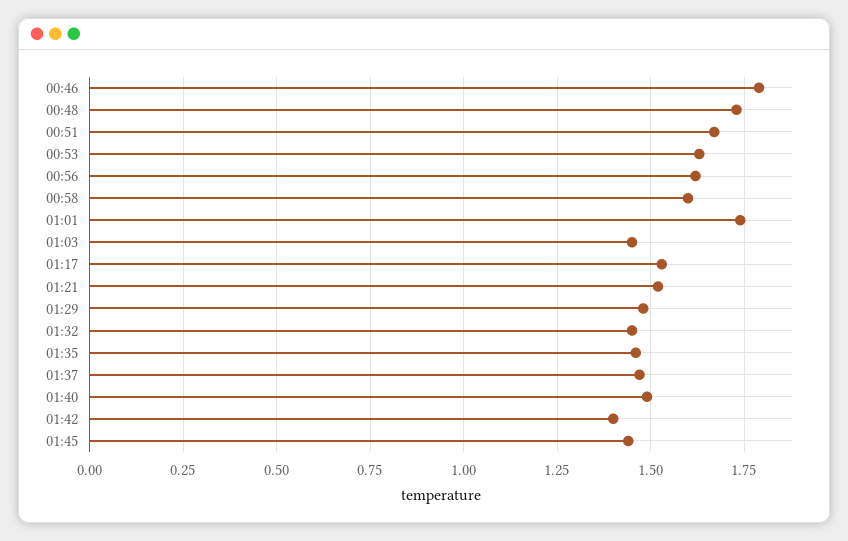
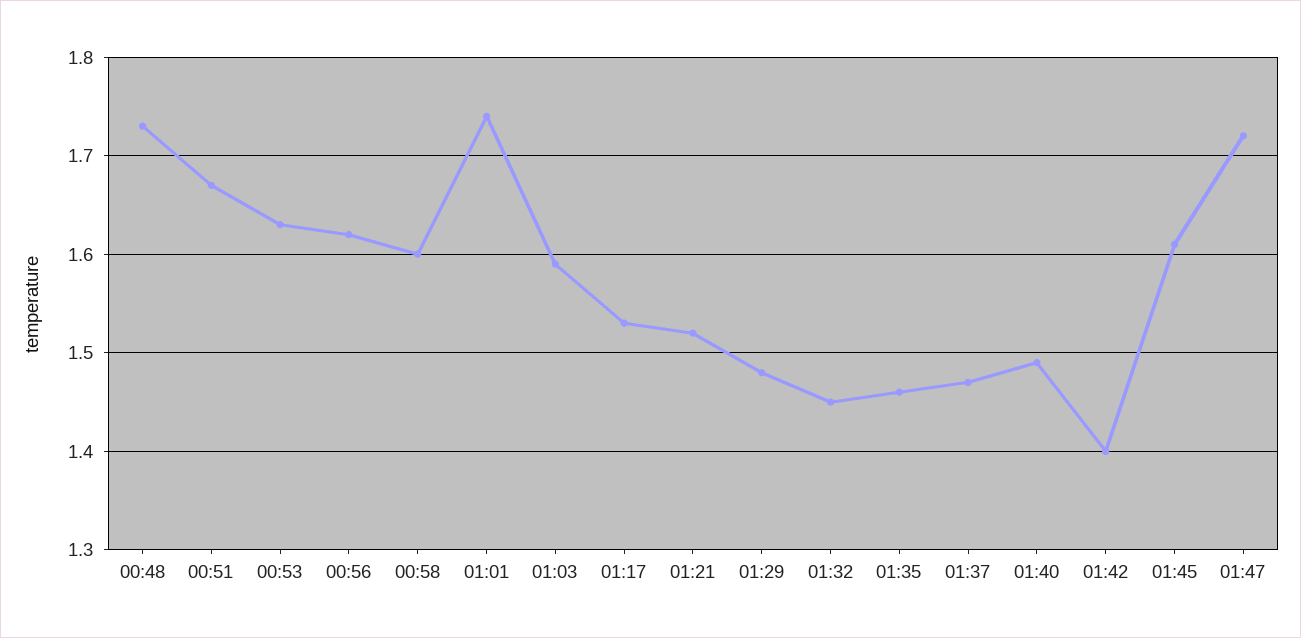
00:46: 1.8 -> none
01:03: 1.45 -> 1.59
01:45: 1.45 -> 1.61
01:47: none -> 1.72

